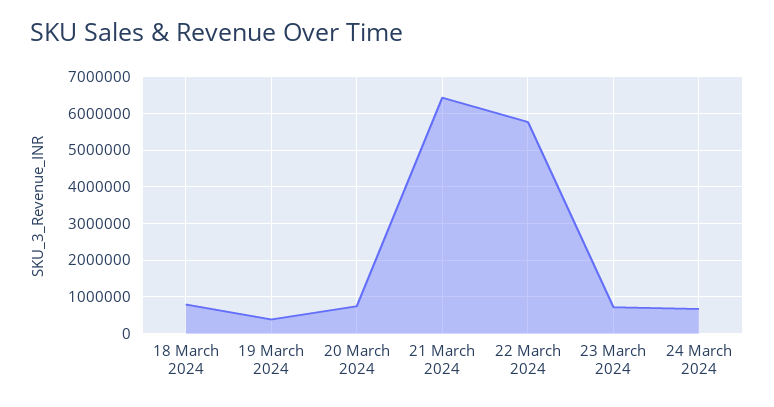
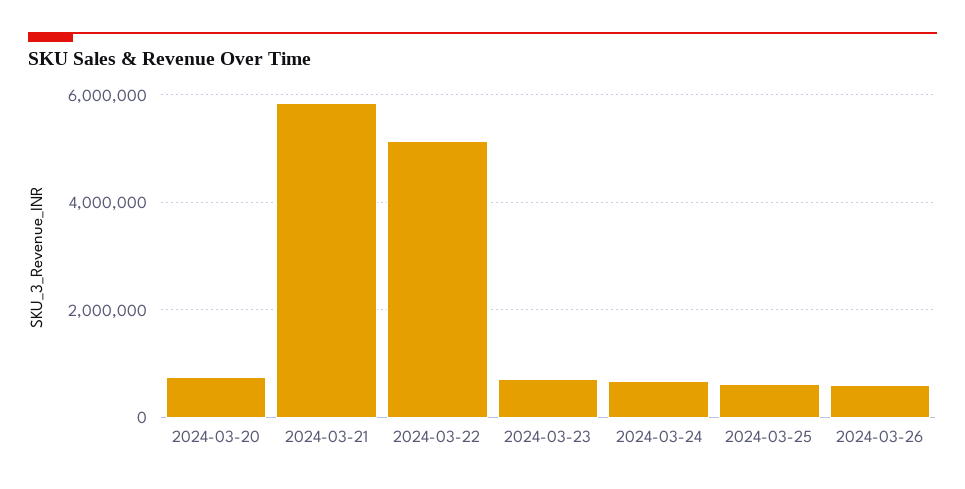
18 March 2024: 800000 -> none
19 March 2024: 400000 -> none
21 March 2024: 6400000 -> 5800000
22 March 2024: 5800000 -> 5200000
2024-03-25: none -> 600000
2024-03-26: none -> 600000

